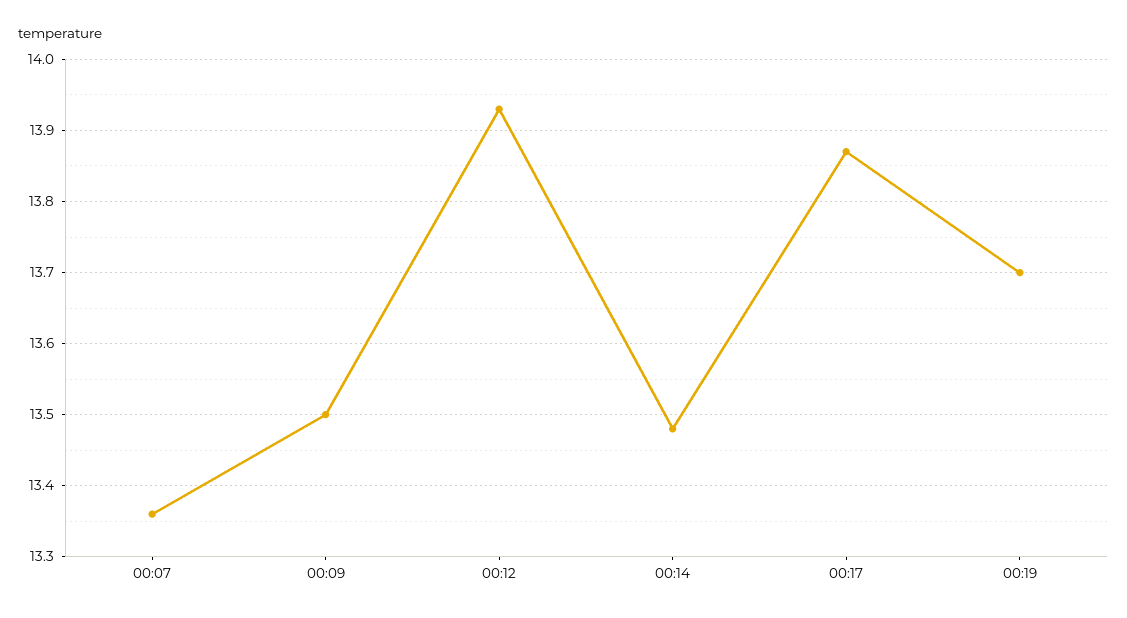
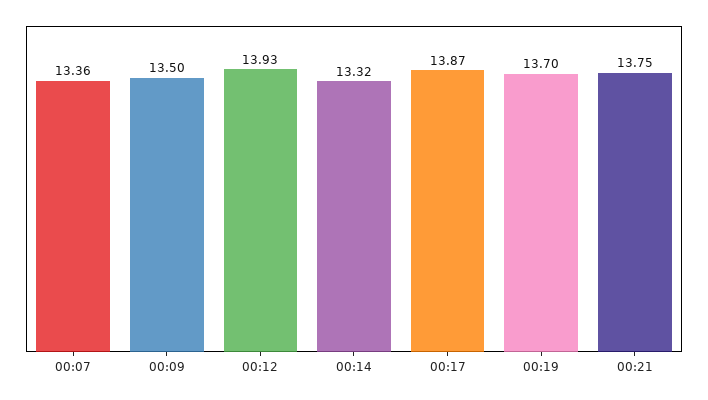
00:14: 13.48 -> 13.32
00:21: none -> 13.75

